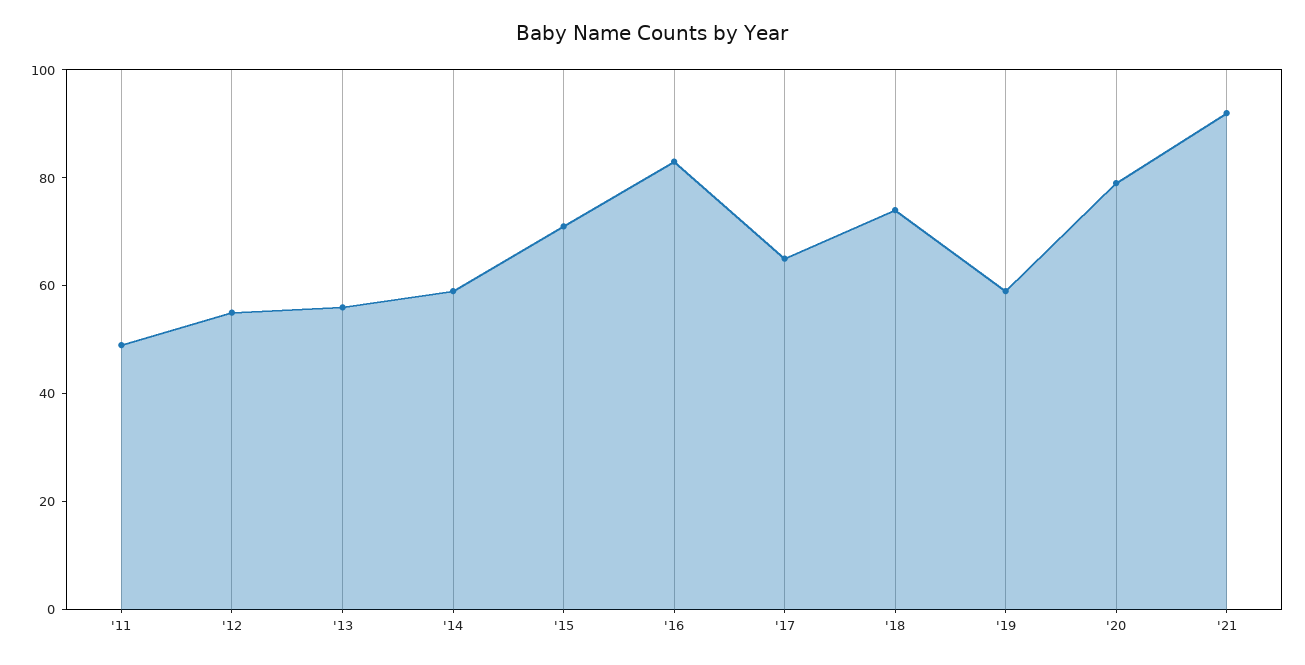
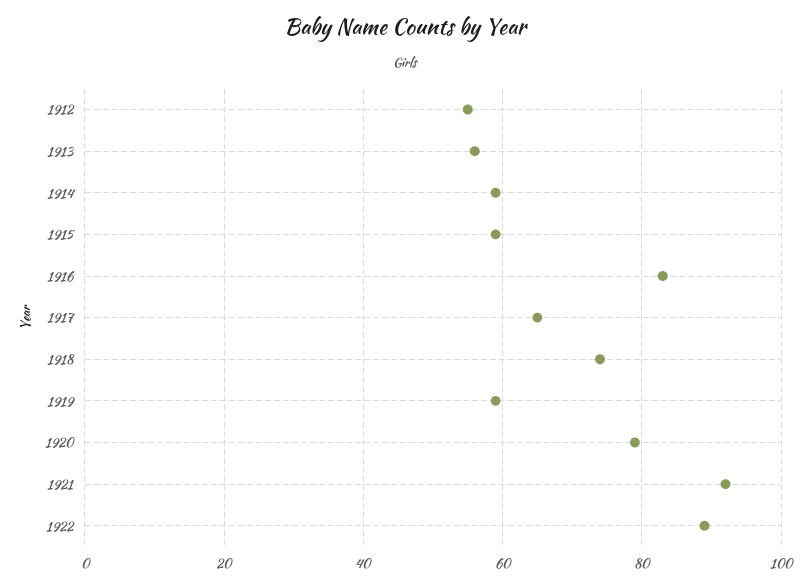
'11: 50 -> none
'15: 70 -> 60
1922: none -> 90

